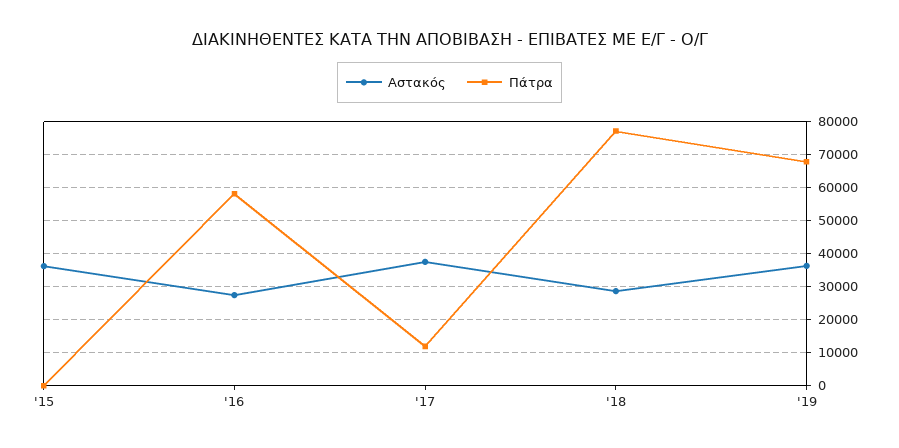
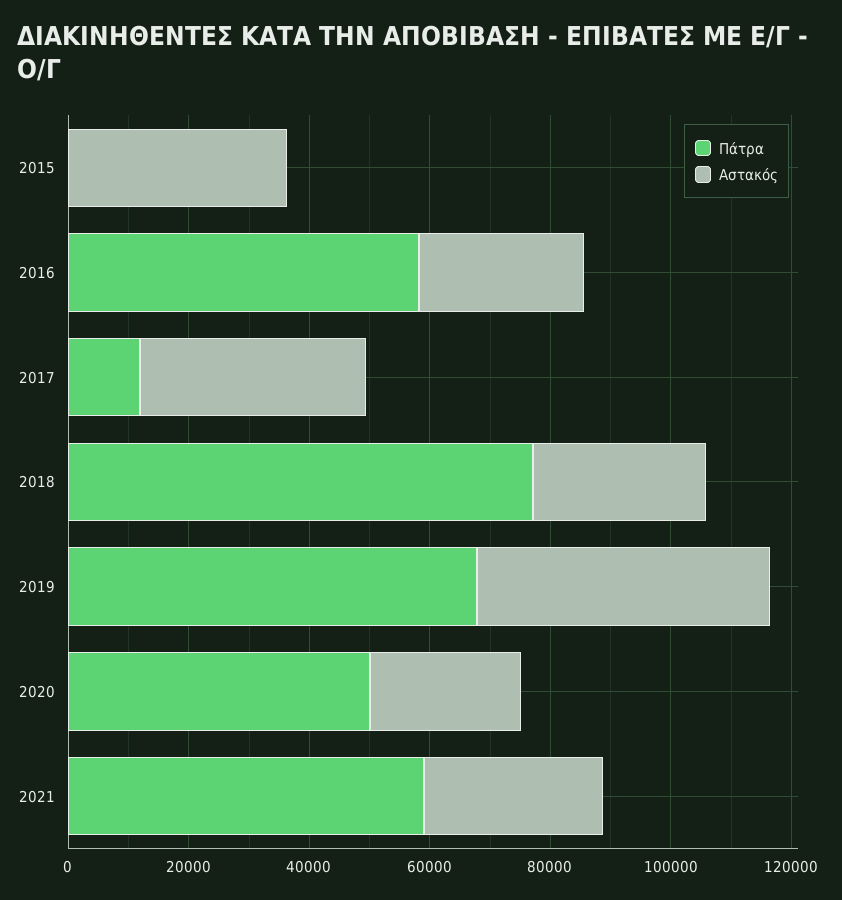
Αστακός, '19: 36000 -> 50000
Πάτρα, 2020: none -> 50000
Αστακός, 2020: none -> 25000
Πάτρα, 2021: none -> 60000
Αστακός, 2021: none -> 30000

